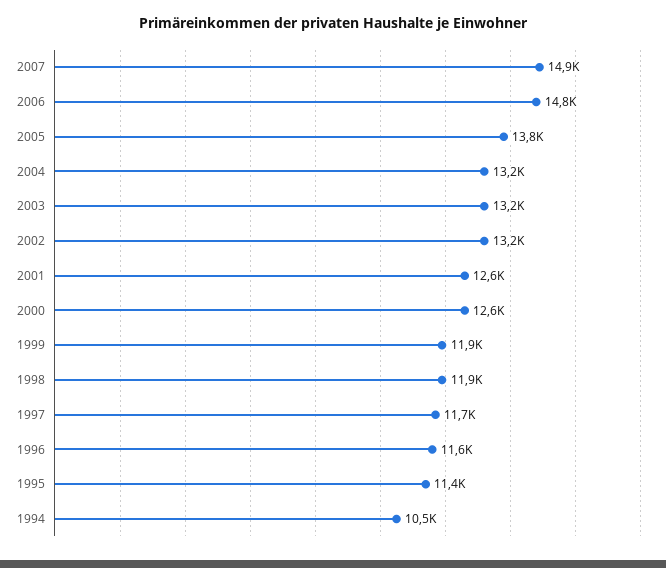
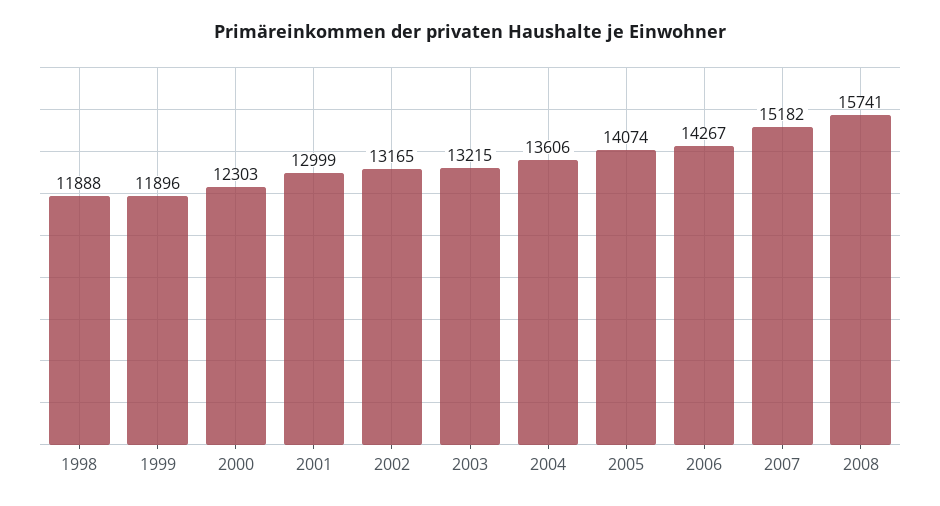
2007: 14900 -> 15182
2006: 14800 -> 14267
2005: 13800 -> 14074
2004: 13200 -> 13606
2001: 12600 -> 12999
2000: 12600 -> 12303
1997: 11700 -> none
1996: 11600 -> none
1995: 11400 -> none
1994: 10500 -> none
2008: none -> 15741

